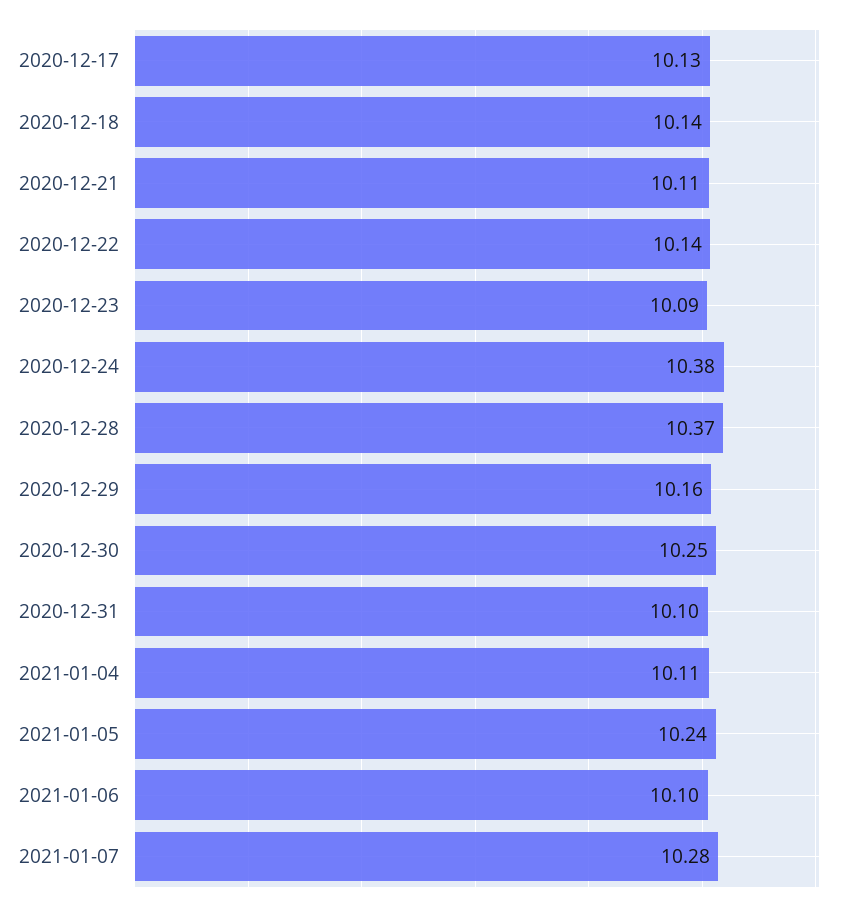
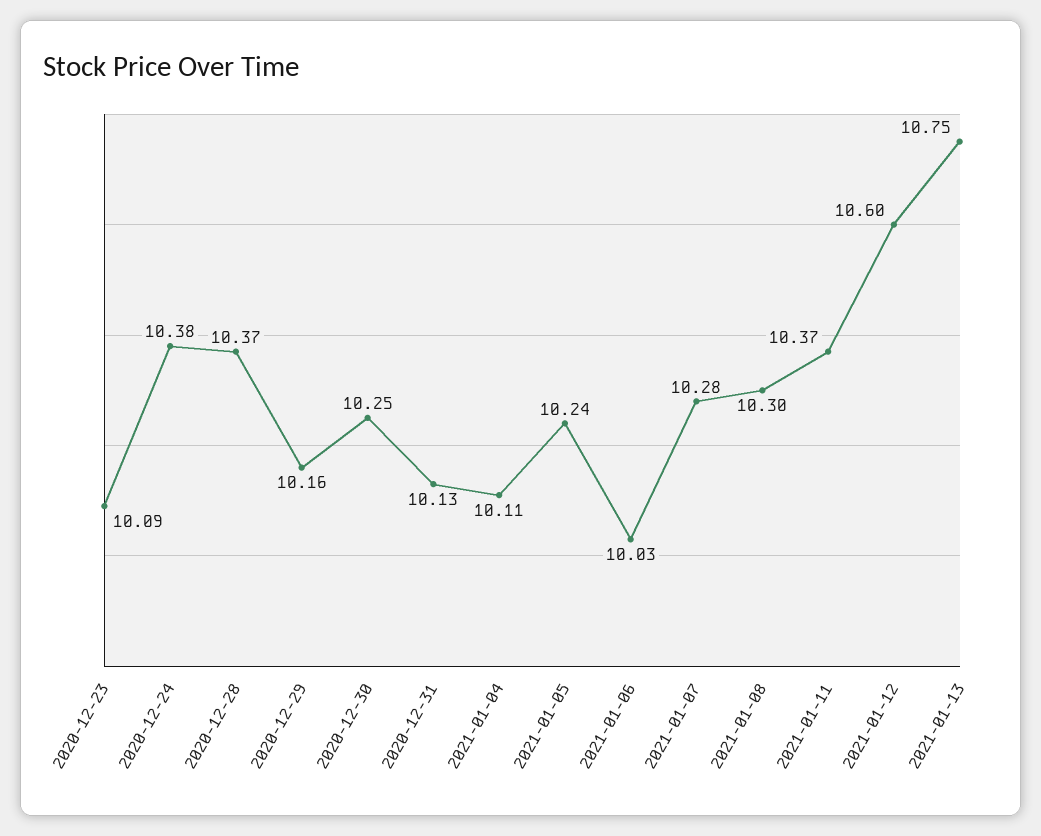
2020-12-17: 10.13 -> none
2020-12-18: 10.14 -> none
2020-12-21: 10.11 -> none
2020-12-22: 10.14 -> none
2020-12-31: 10.1 -> 10.13
2021-01-06: 10.1 -> 10.03
2021-01-08: none -> 10.3
2021-01-11: none -> 10.37
2021-01-12: none -> 10.6
2021-01-13: none -> 10.75

